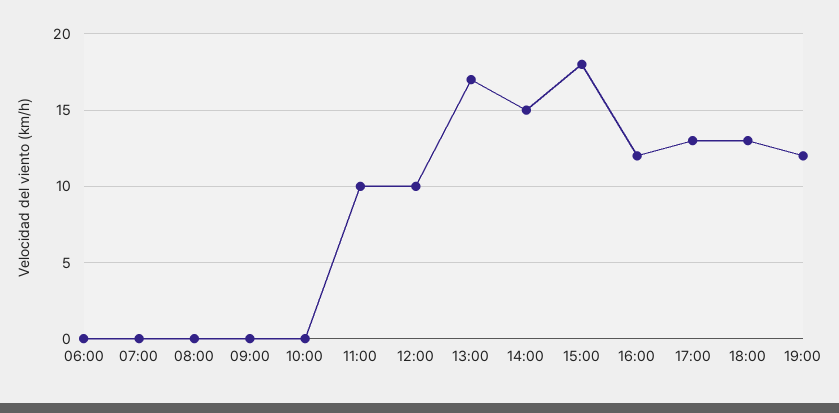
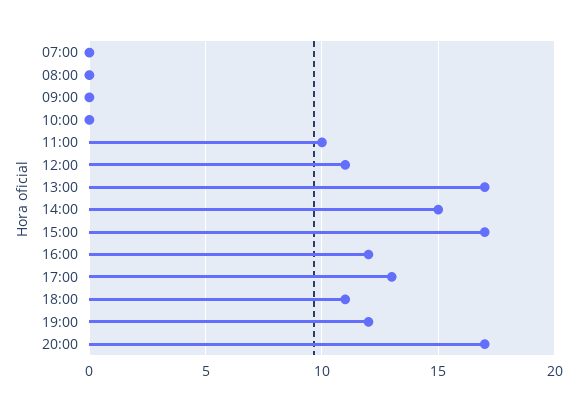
06:00: 0 -> none
12:00: 10 -> 11
15:00: 18 -> 17
18:00: 13 -> 11
20:00: none -> 17

